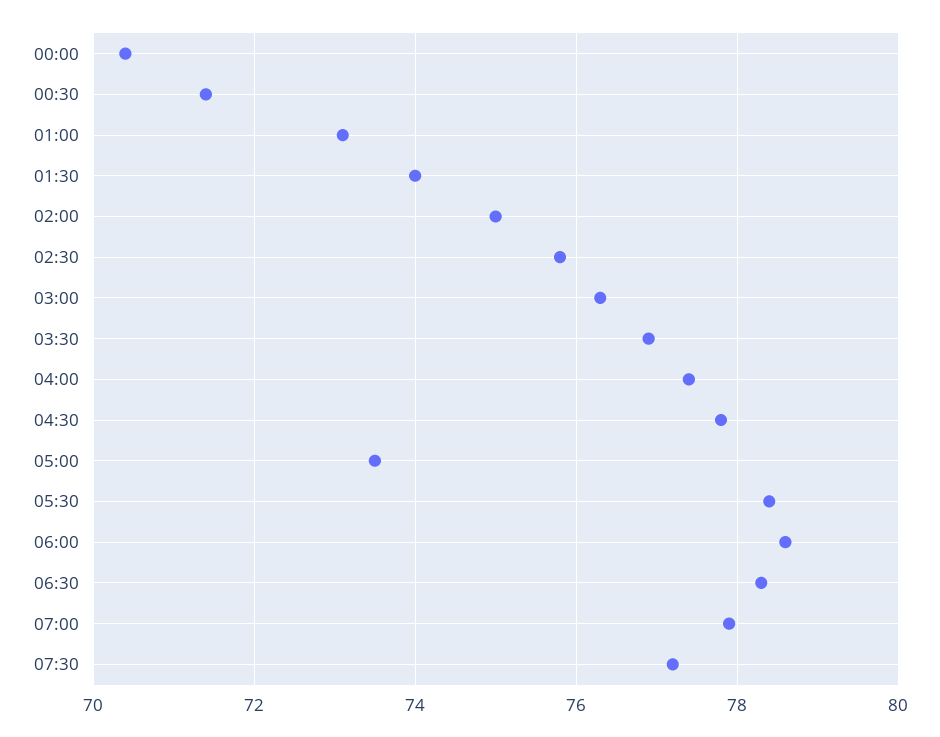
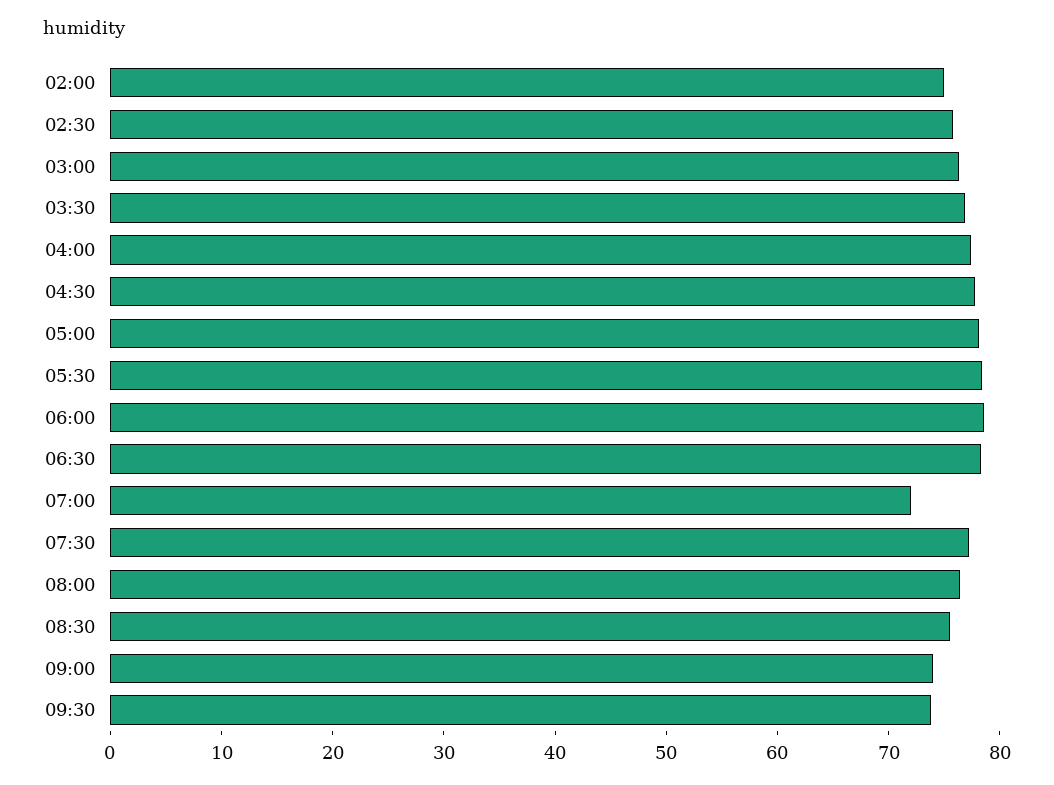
00:00: 70.5 -> none
00:30: 71.5 -> none
01:00: 73 -> none
01:30: 74 -> none
05:00: 73.5 -> 78
07:00: 78 -> 72
08:00: none -> 76
08:30: none -> 76
09:00: none -> 74
09:30: none -> 74

